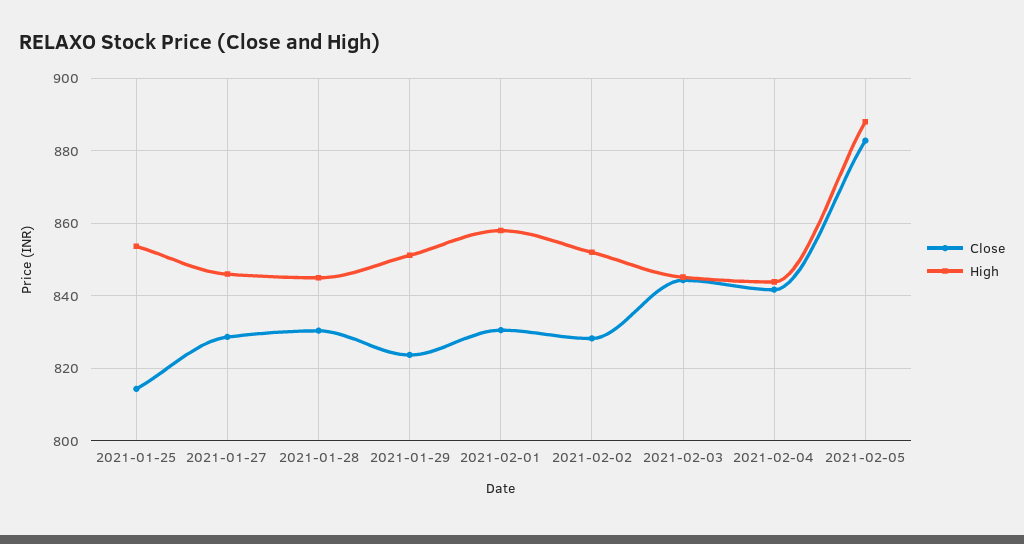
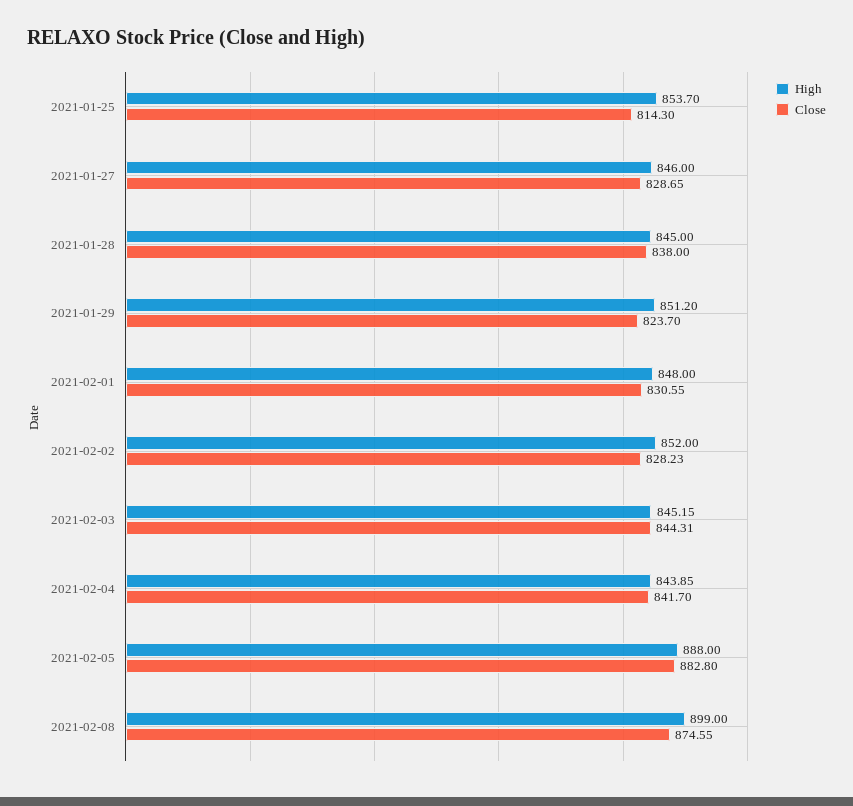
Close, 2021-01-28: 830 -> 838
High, 2021-02-01: 858 -> 848
High, 2021-02-08: none -> 899
Close, 2021-02-08: none -> 874.55

